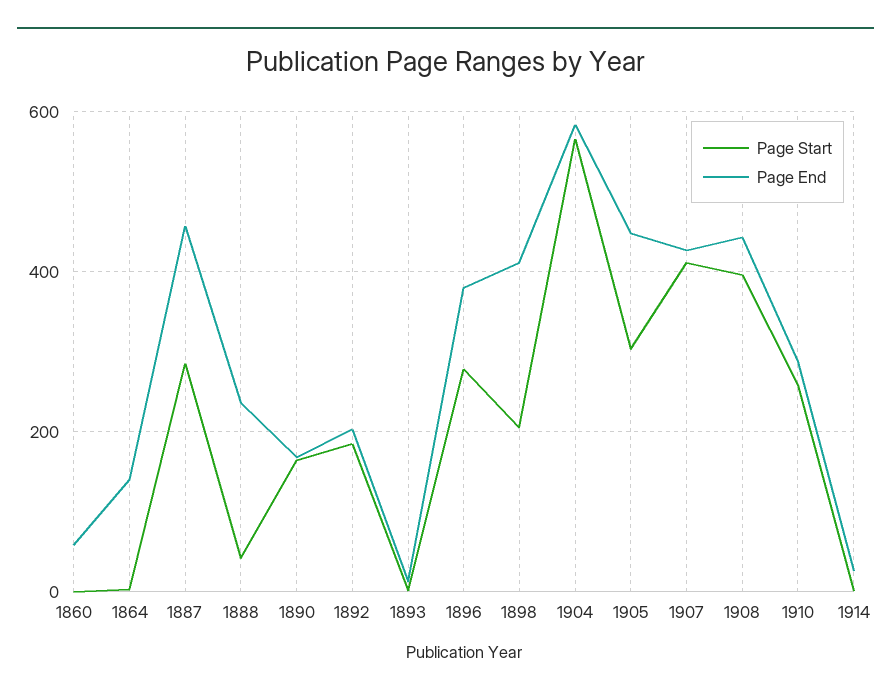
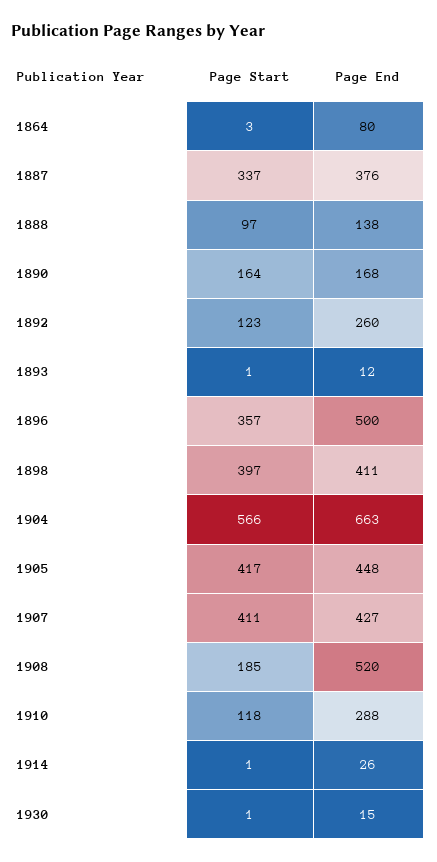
Page Start, 1860: 0 -> none
Page End, 1860: 60 -> none
Page End, 1864: 140 -> 80
Page Start, 1887: 280 -> 337
Page End, 1887: 460 -> 376
Page Start, 1888: 40 -> 97
Page End, 1888: 240 -> 138
Page Start, 1892: 180 -> 123
Page End, 1892: 200 -> 260
Page Start, 1896: 280 -> 357
Page End, 1896: 380 -> 500
Page Start, 1898: 200 -> 397
Page End, 1904: 580 -> 663
Page Start, 1905: 300 -> 417
Page Start, 1908: 400 -> 185
Page End, 1908: 440 -> 520
Page Start, 1910: 260 -> 118
Page Start, 1930: none -> 1
Page End, 1930: none -> 15

